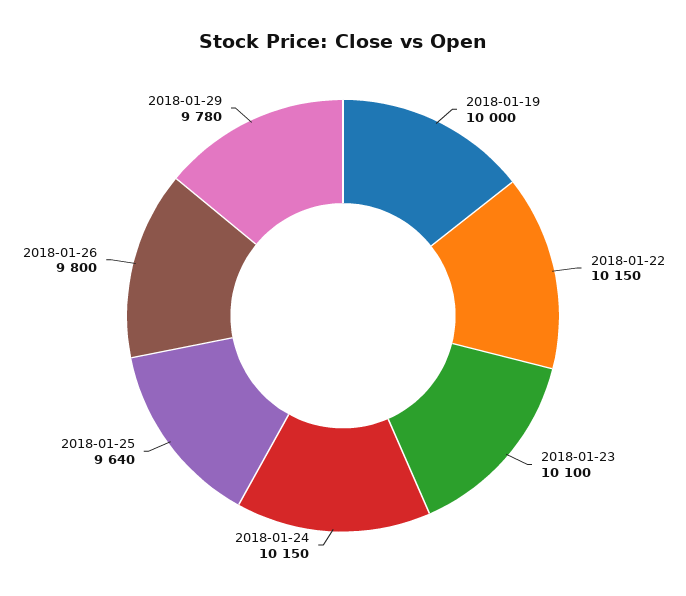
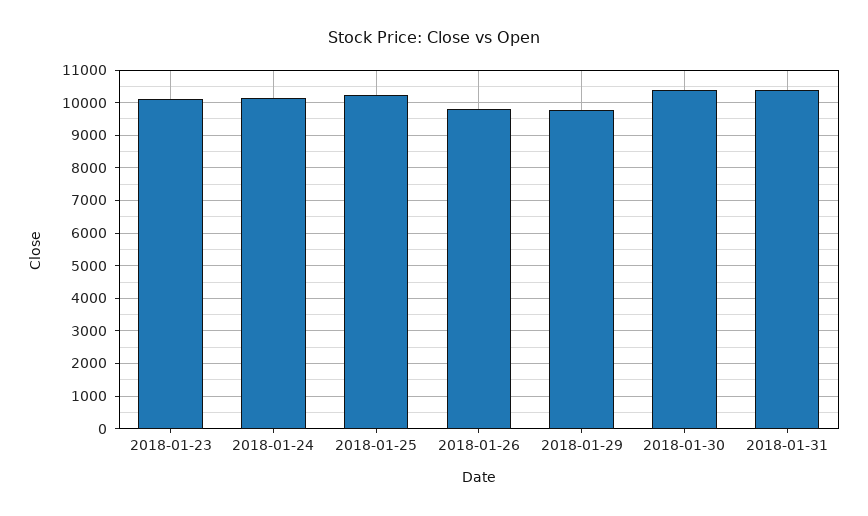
2018-01-19: 10000 -> none
2018-01-22: 10150 -> none
2018-01-25: 9640 -> 10200
2018-01-30: none -> 10400
2018-01-31: none -> 10400

